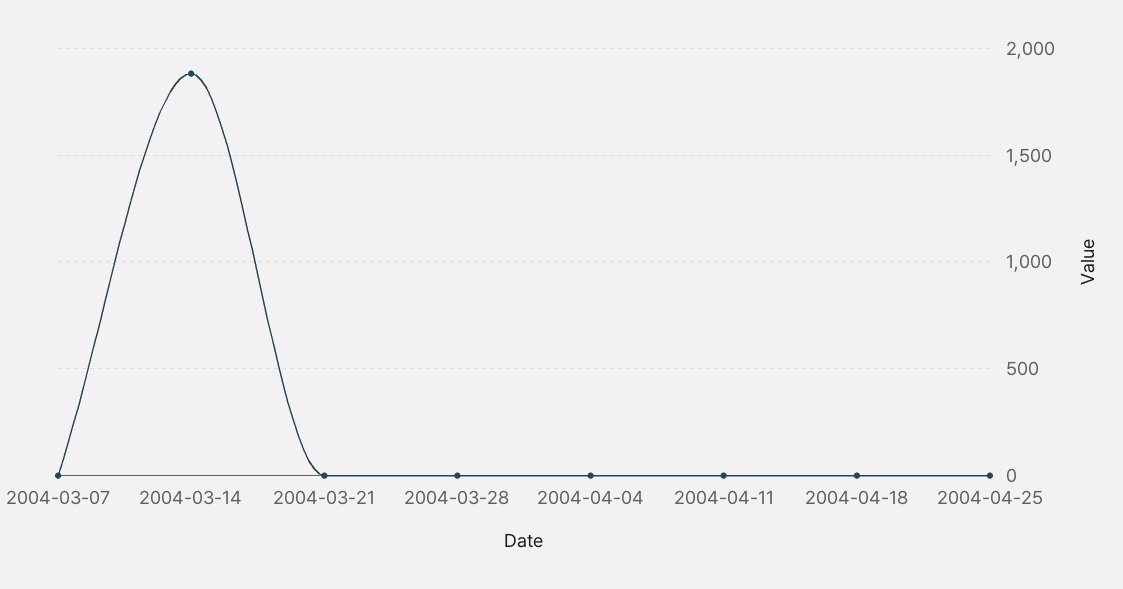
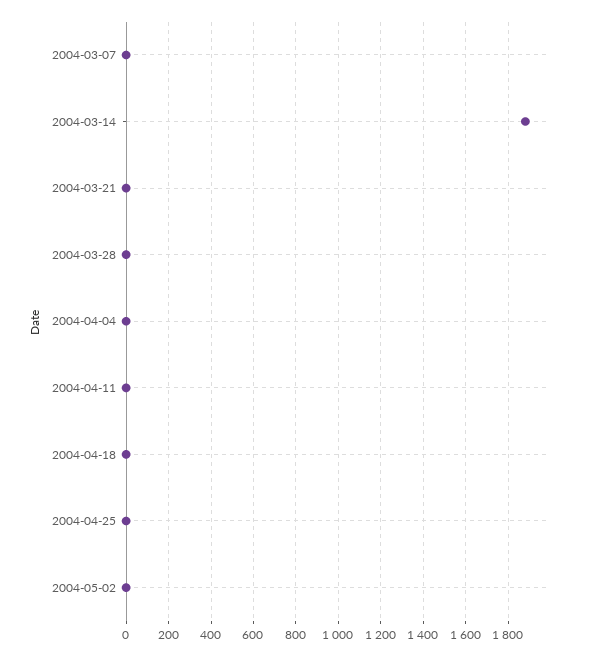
2004-05-02: none -> 0

